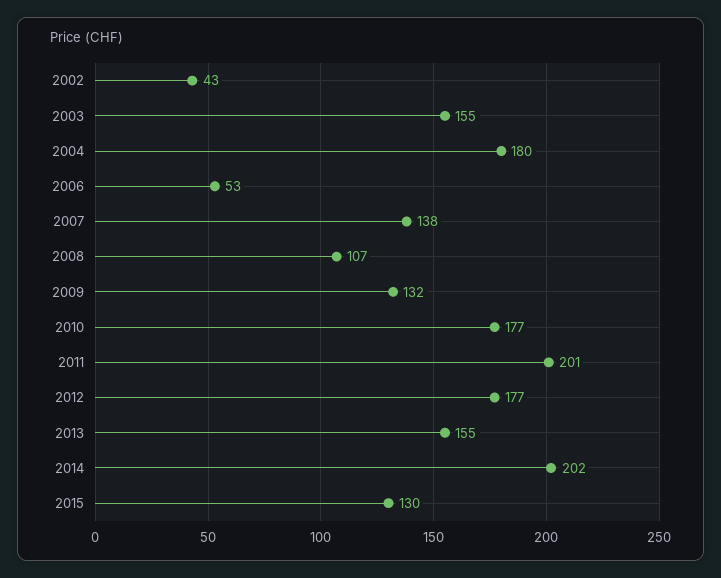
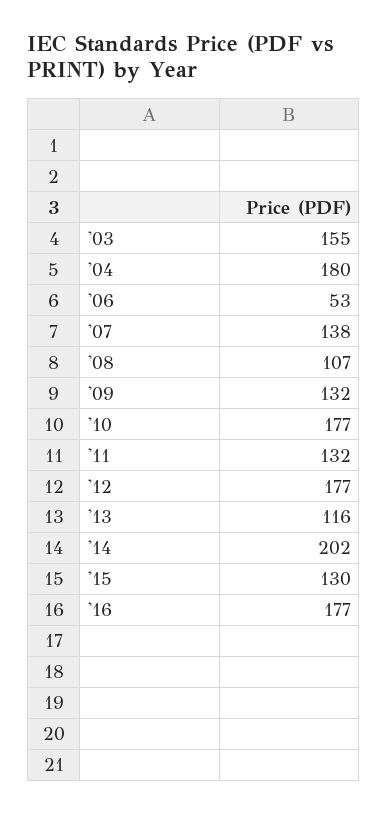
2002: 43 -> none
2011: 201 -> 132
2013: 155 -> 116
'16: none -> 177

